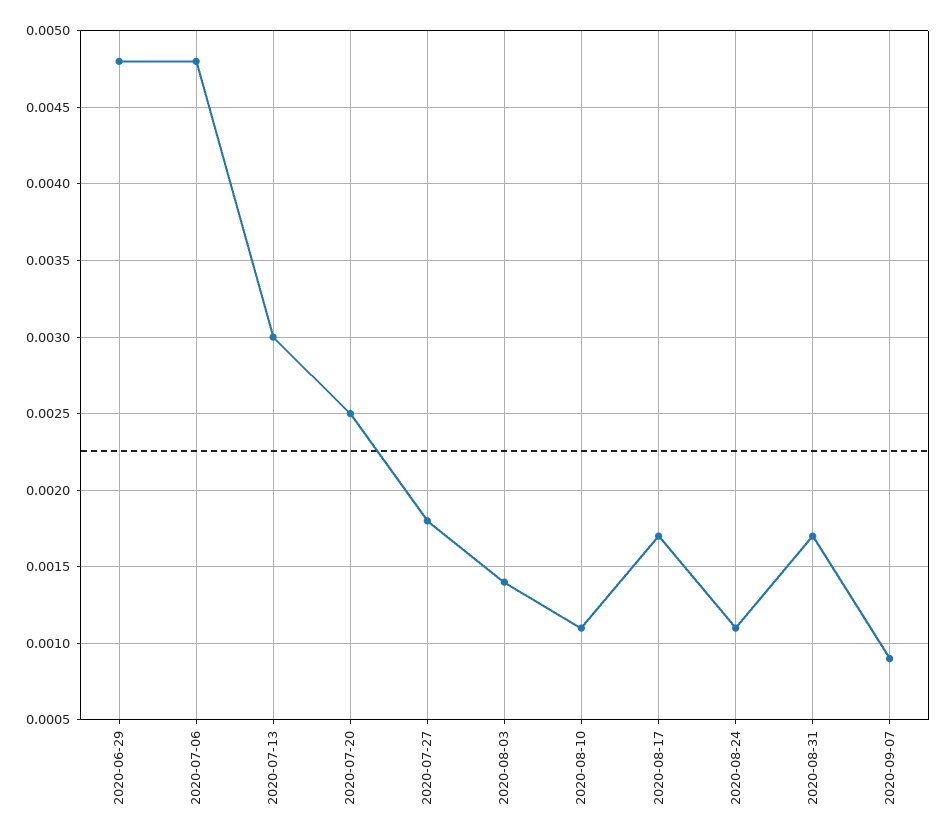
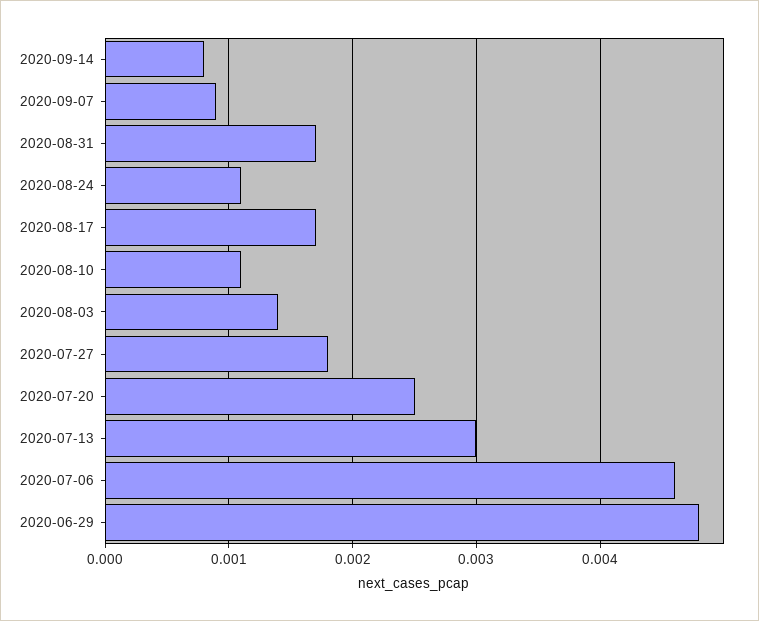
2020-07-06: 0.0048 -> 0.0046
2020-09-14: none -> 0.0008

